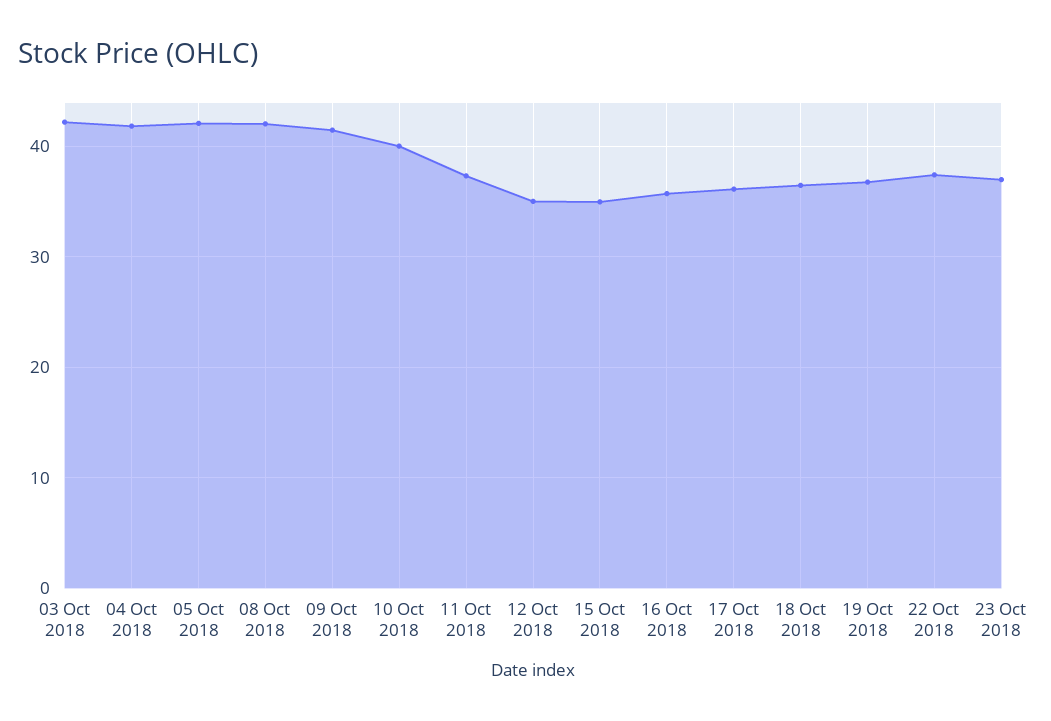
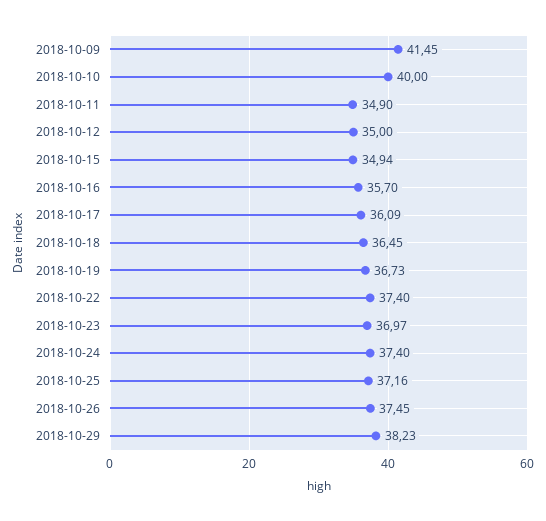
03 Oct 2018: 42 -> none
04 Oct 2018: 42 -> none
05 Oct 2018: 42 -> none
08 Oct 2018: 42 -> none
11 Oct 2018: 37 -> 34.9
2018-10-24: none -> 37.4
2018-10-25: none -> 37.16
2018-10-26: none -> 37.45
2018-10-29: none -> 38.23

